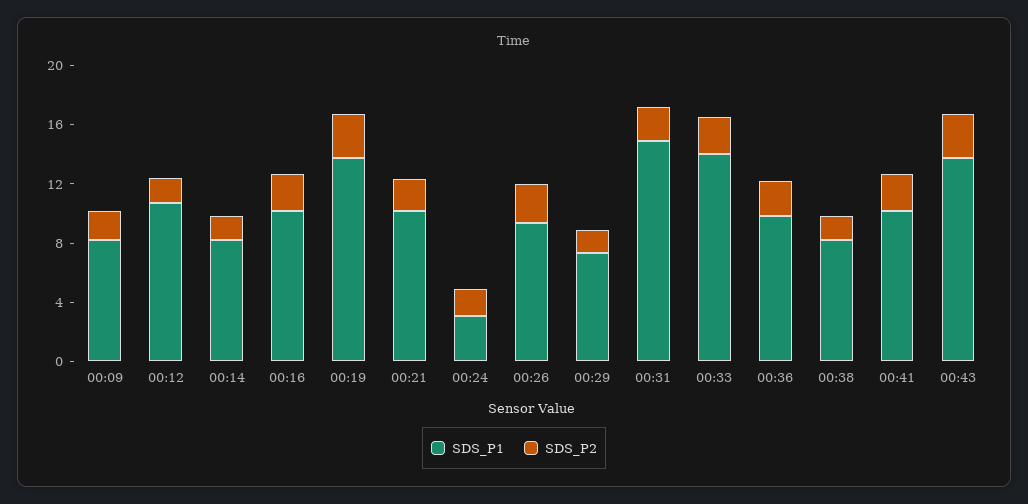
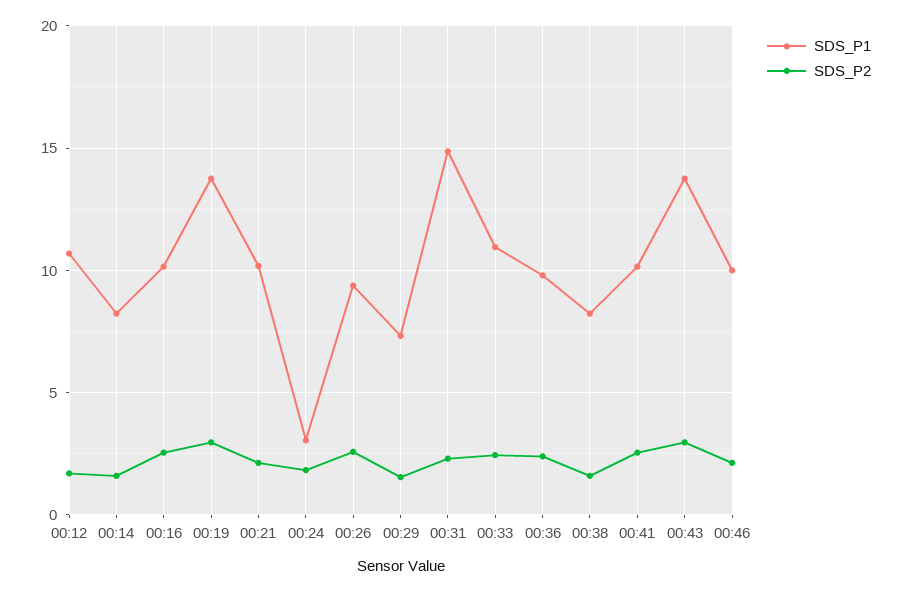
SDS_P1, 00:09: 8 -> none
SDS_P2, 00:09: 2 -> none
SDS_P1, 00:33: 14 -> 11
SDS_P1, 00:46: none -> 10
SDS_P2, 00:46: none -> 2

